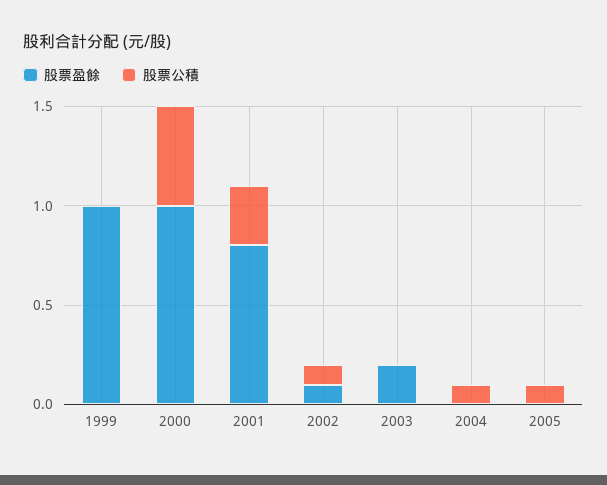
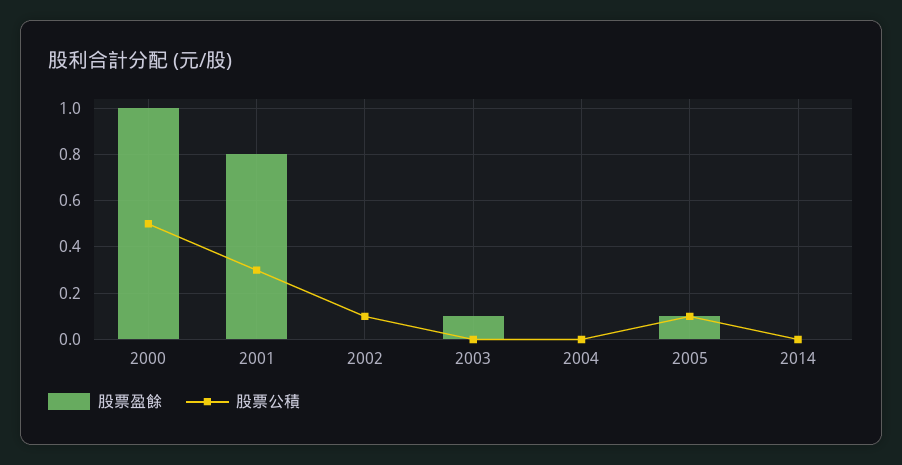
股票盈餘, 1999: 1 -> none
股票公積, 1999: 0 -> none
股票盈餘, 2002: 0.1 -> 0
股票盈餘, 2003: 0.2 -> 0.1
股票公積, 2004: 0.1 -> 0
股票盈餘, 2005: 0 -> 0.1
股票盈餘, 2014: none -> 0
股票公積, 2014: none -> 0

